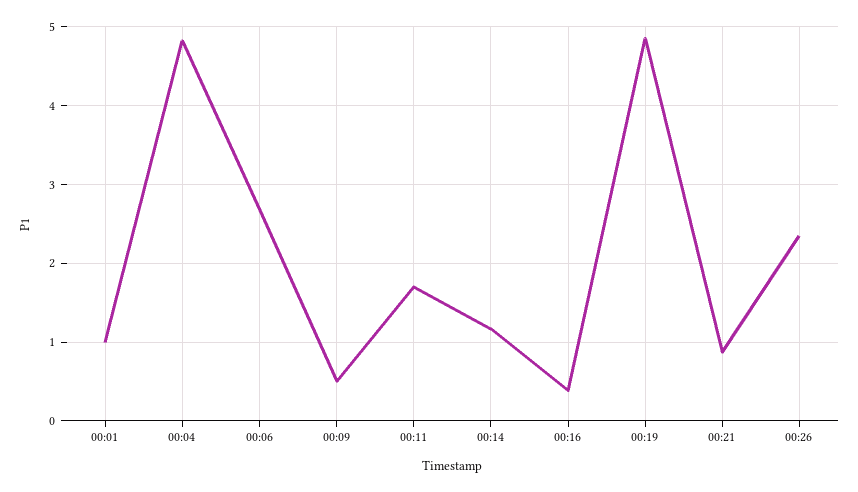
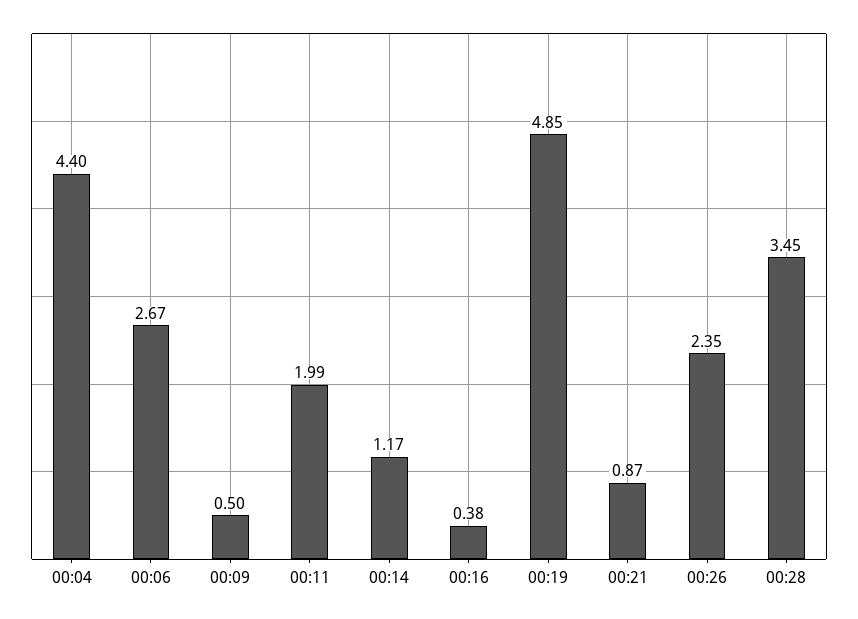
00:01: 1 -> none
00:04: 4.8 -> 4.4
00:11: 1.7 -> 1.99
00:28: none -> 3.45

